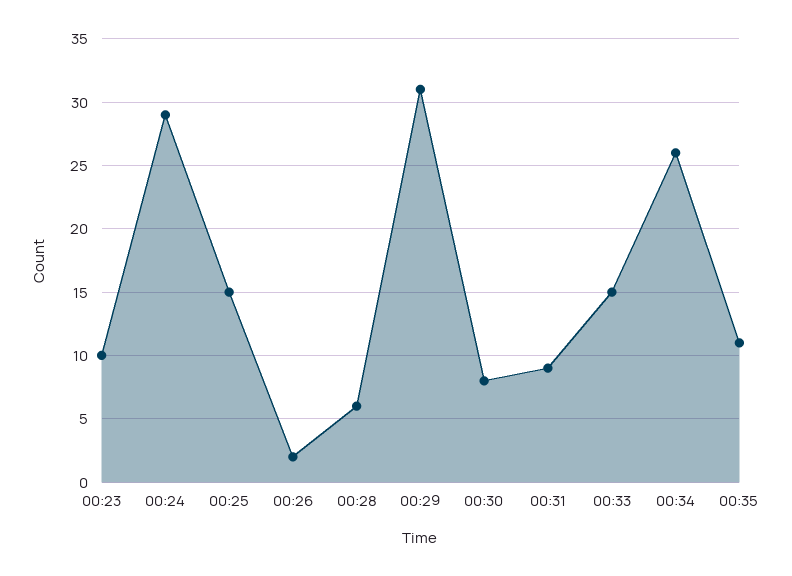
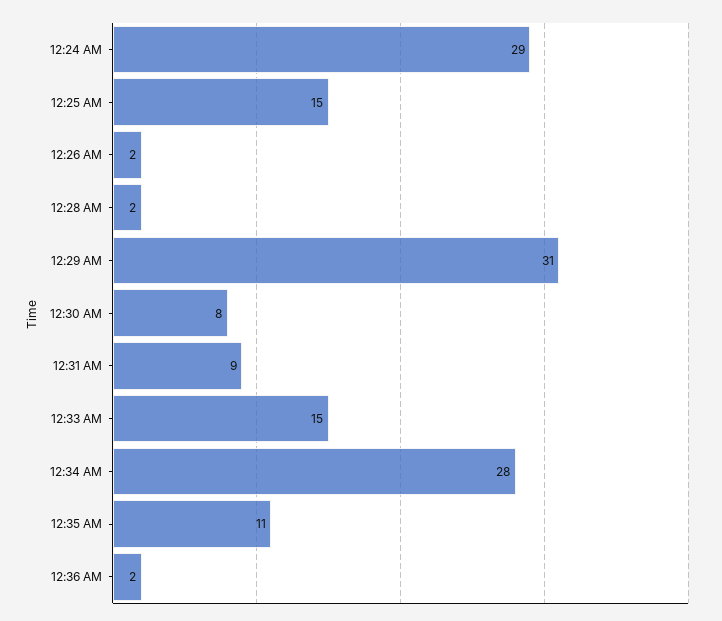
00:23: 10 -> none
00:28: 6 -> 2
00:34: 26 -> 28
12:36 AM: none -> 2

